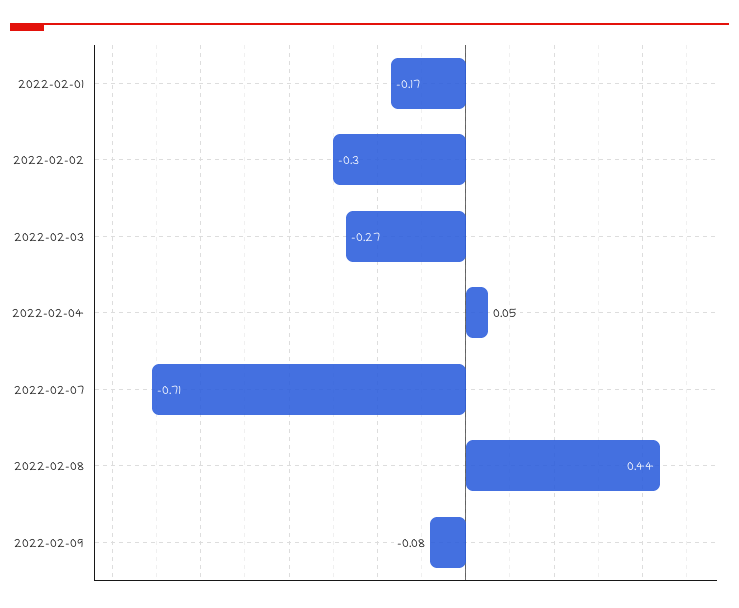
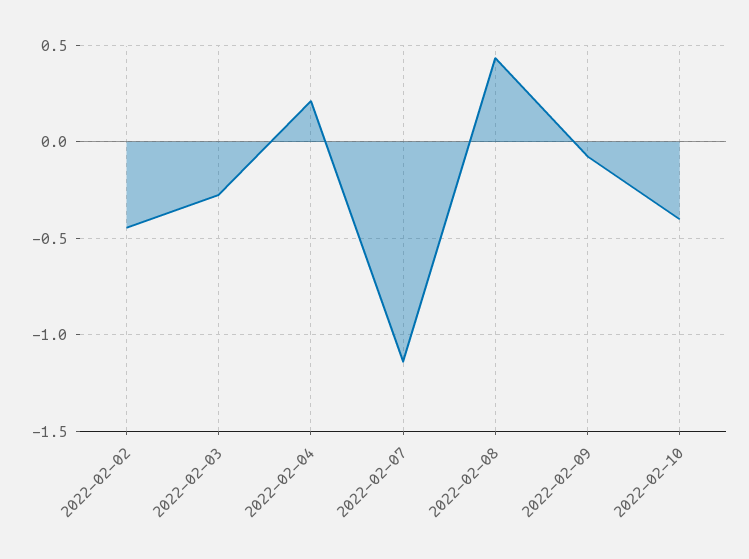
2022-02-01: -0.17 -> none
2022-02-02: -0.3 -> -0.45
2022-02-04: 0.05 -> 0.2
2022-02-07: -0.71 -> -1.15
2022-02-10: none -> -0.4

